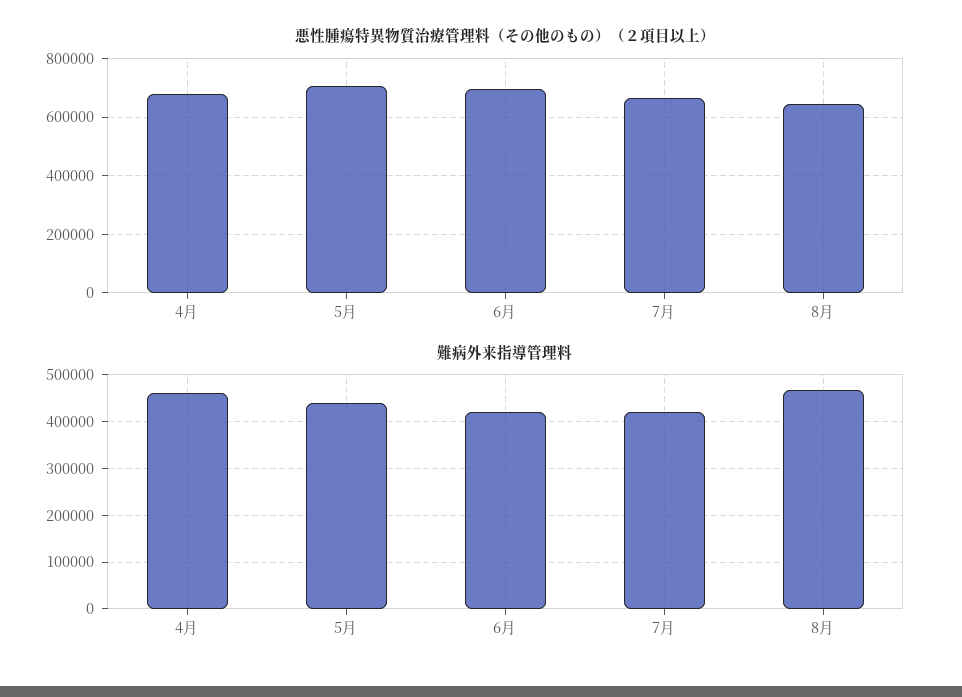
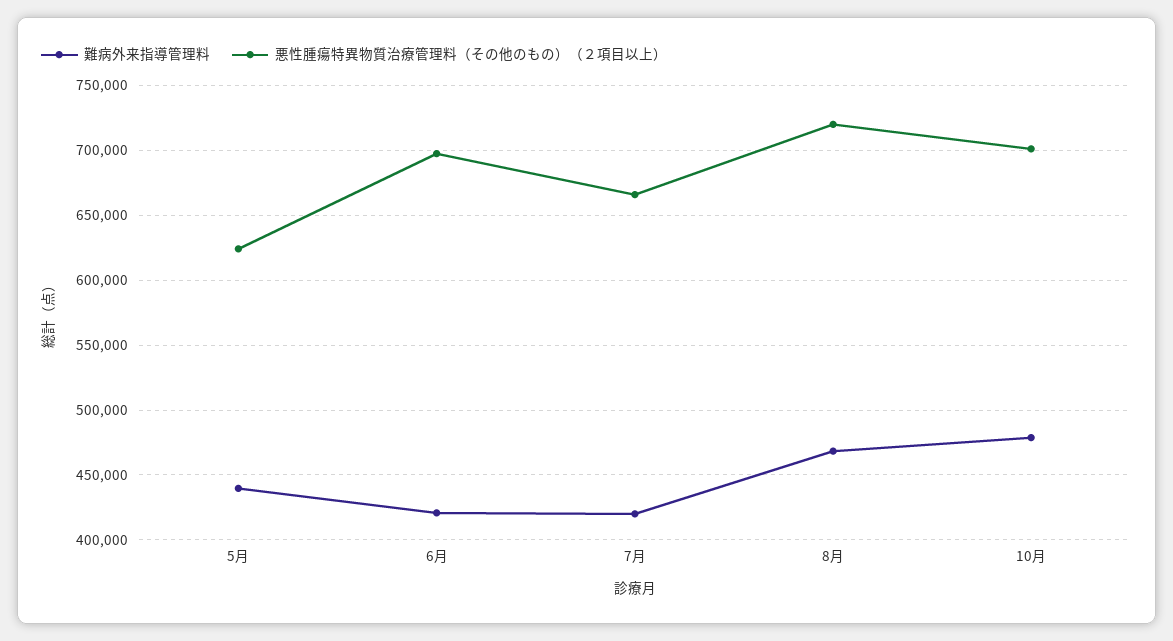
悪性腫瘍特異物質治療管理料（その他のもの）（２項目以上）, 4月: 675000 -> none
悪性腫瘍特異物質治療管理料（その他のもの）（２項目以上）, 5月: 700000 -> 625000
悪性腫瘍特異物質治療管理料（その他のもの）（２項目以上）, 8月: 650000 -> 720000
難病外来指導管理料, 4月: 460000 -> none
難病外来指導管理料, 10月: none -> 480000
悪性腫瘍特異物質治療管理料（その他のもの）（２項目以上）, 10月: none -> 700000

